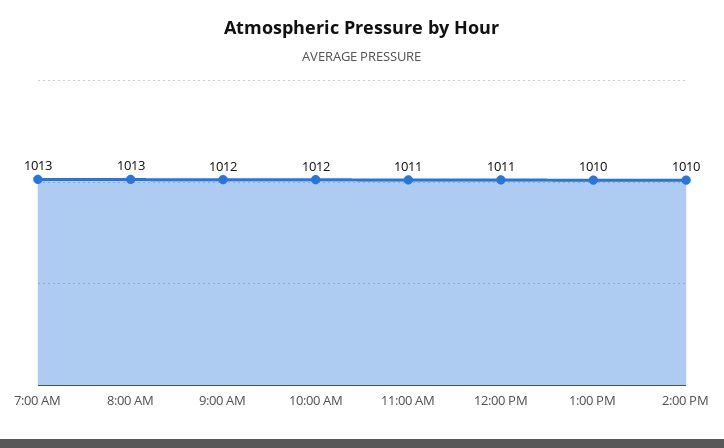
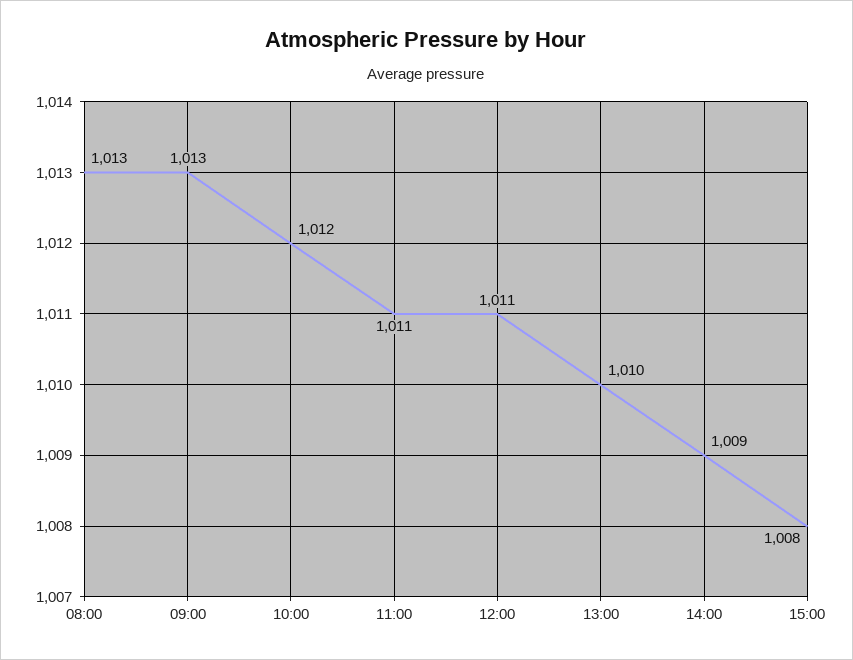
7:00 AM: 1013 -> none
9:00 AM: 1012 -> 1013
2:00 PM: 1010 -> 1009
15:00: none -> 1008

